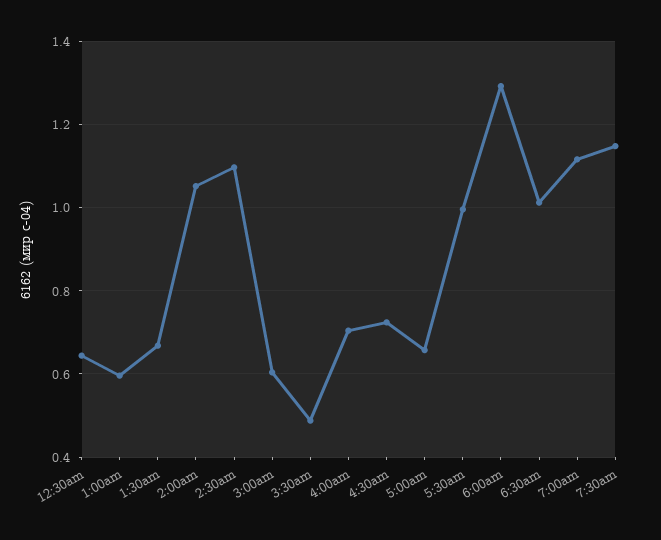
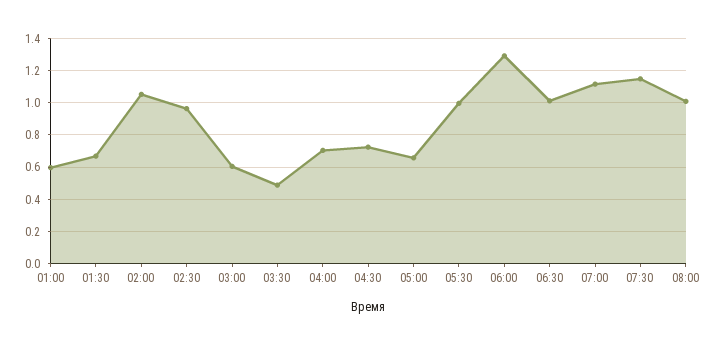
12:30am: 0.64 -> none
2:30am: 1.1 -> 0.95
08:00: none -> 1

